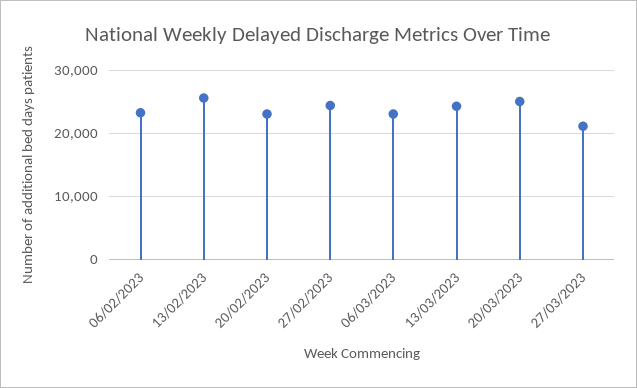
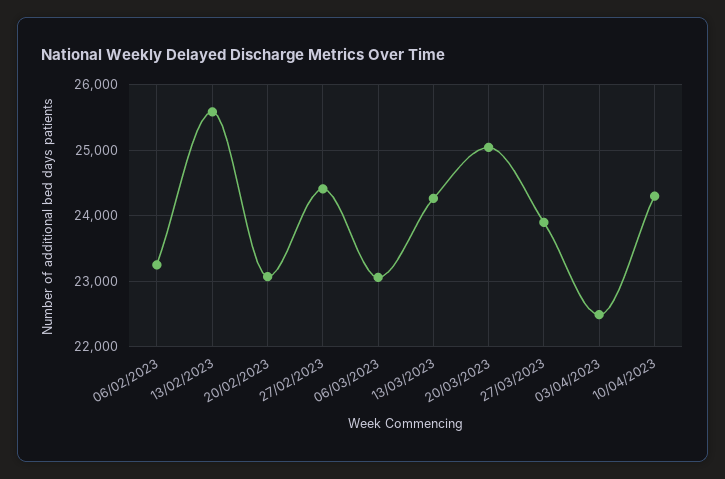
27/03/2023: 21000 -> 23900
03/04/2023: none -> 22500
10/04/2023: none -> 24300

